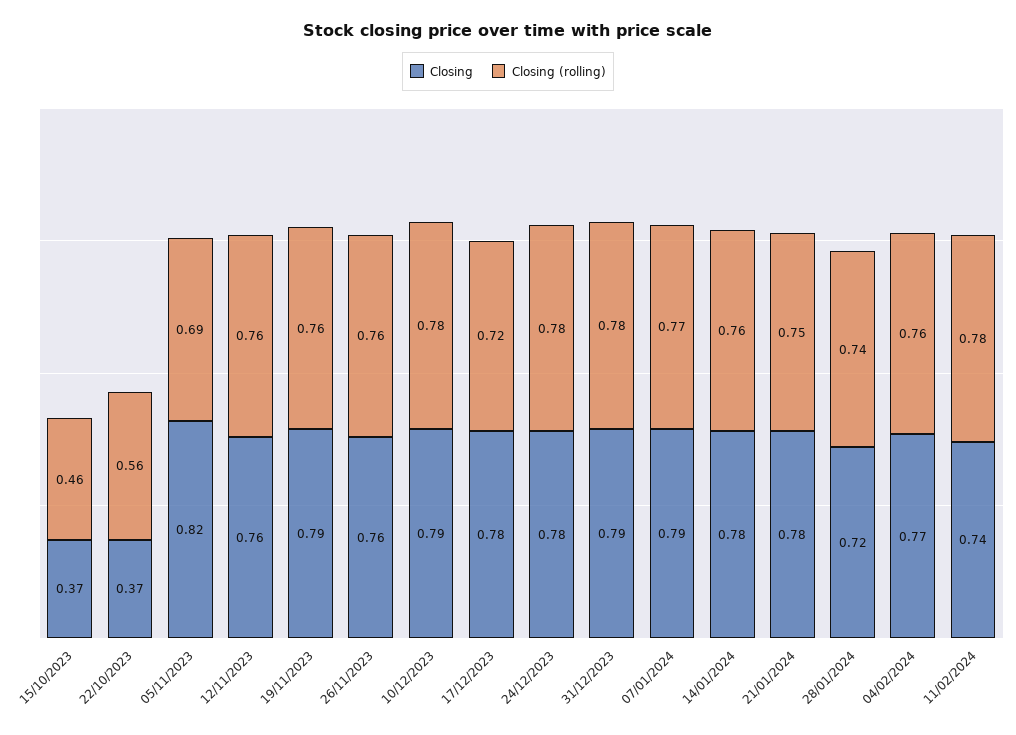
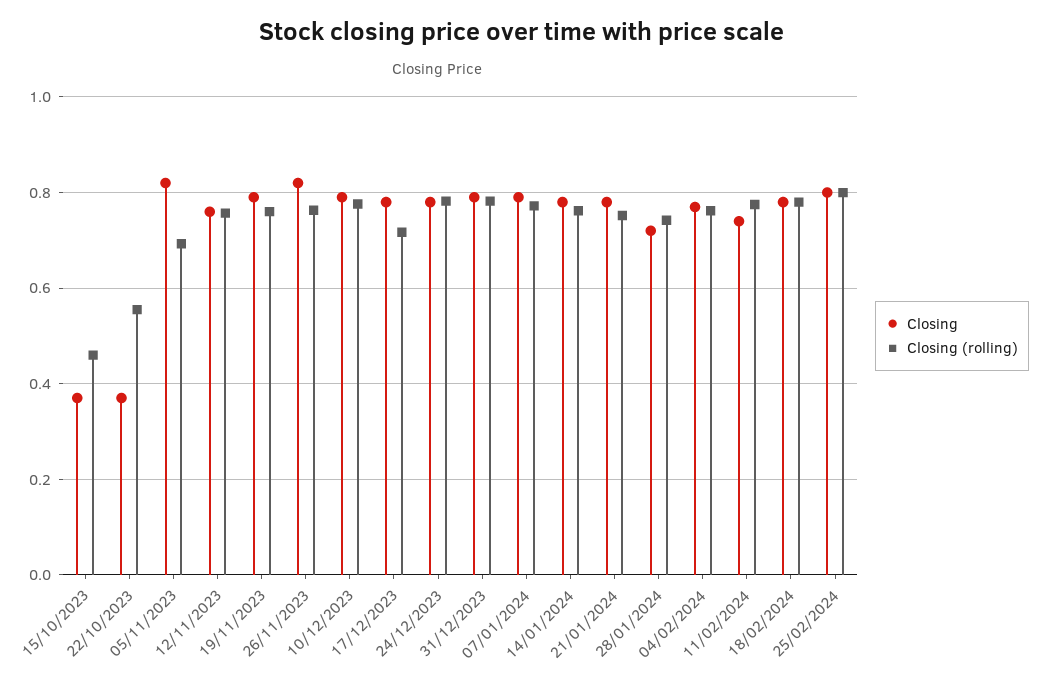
Closing, 26/11/2023: 0.76 -> 0.82
Closing, 18/02/2024: none -> 0.78
Closing (rolling), 18/02/2024: none -> 0.78
Closing, 25/02/2024: none -> 0.8
Closing (rolling), 25/02/2024: none -> 0.8

